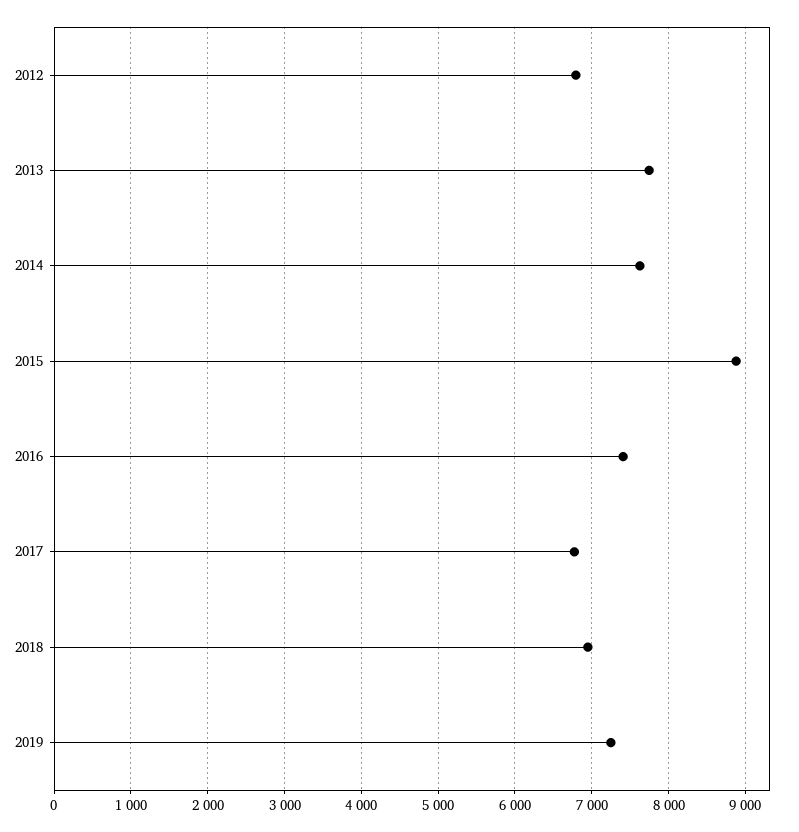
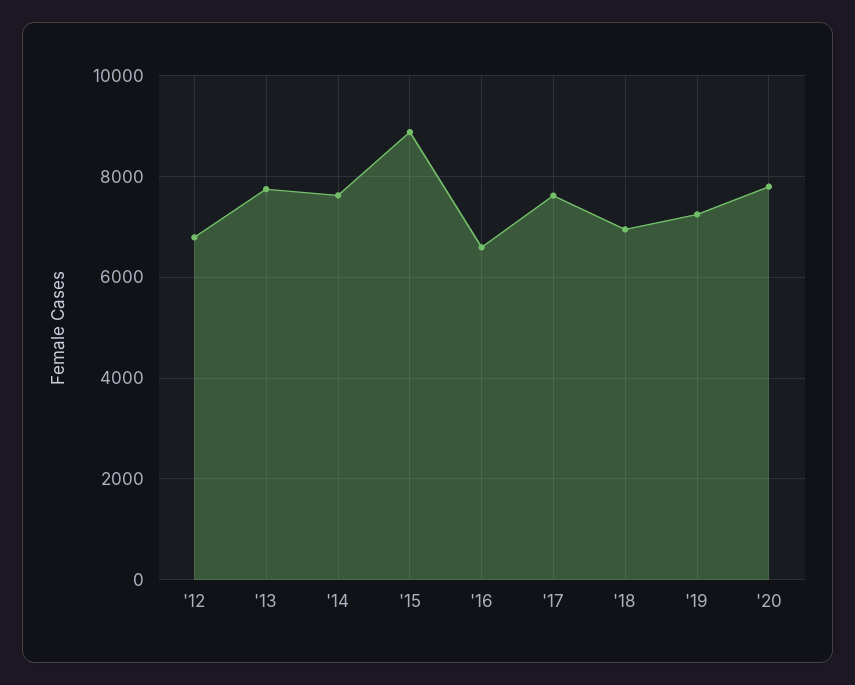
2016: 7400 -> 6600
2017: 6800 -> 7600
'20: none -> 7800

